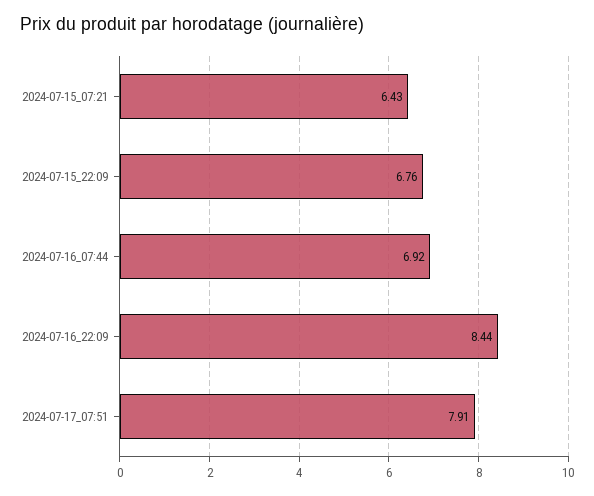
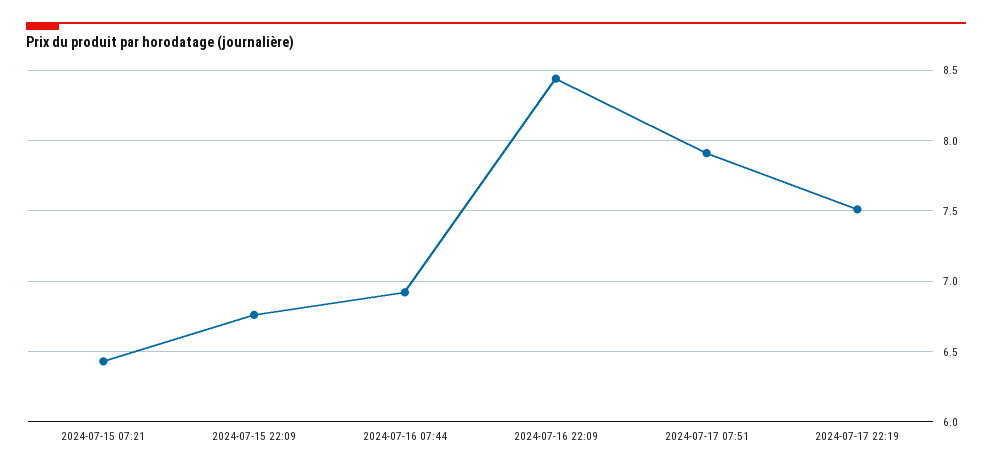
2024-07-17 22:19: none -> 7.5

